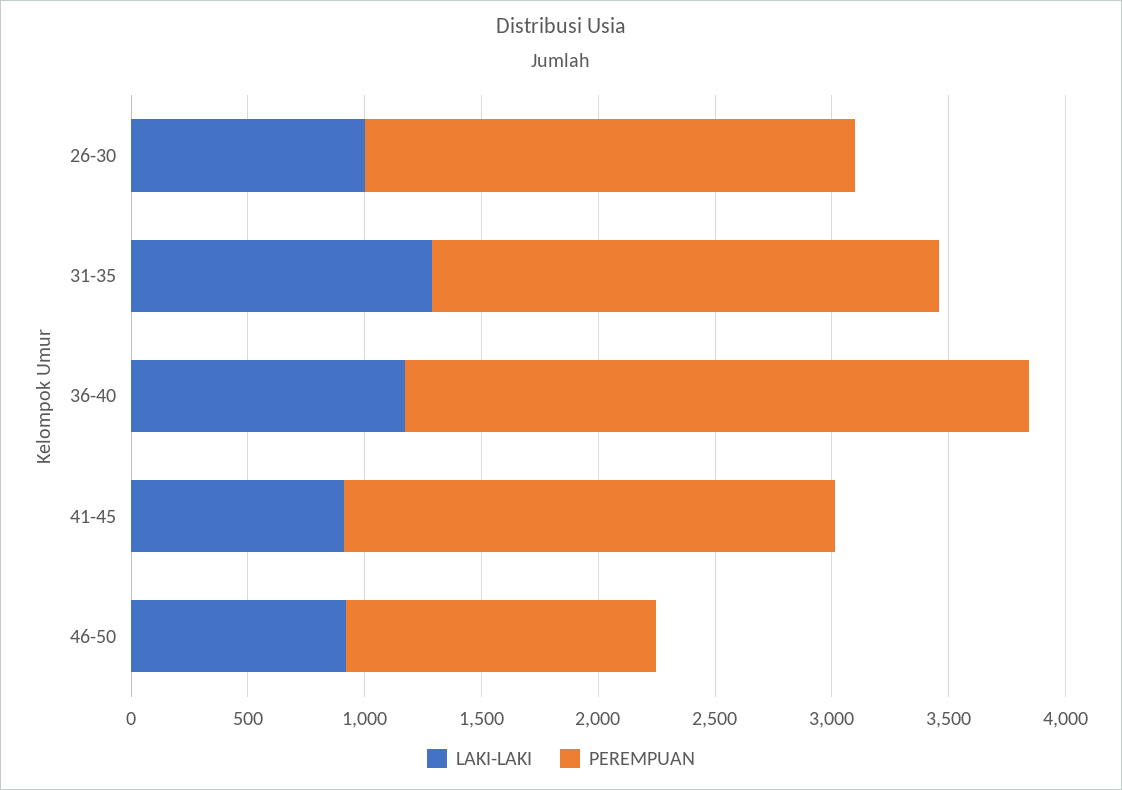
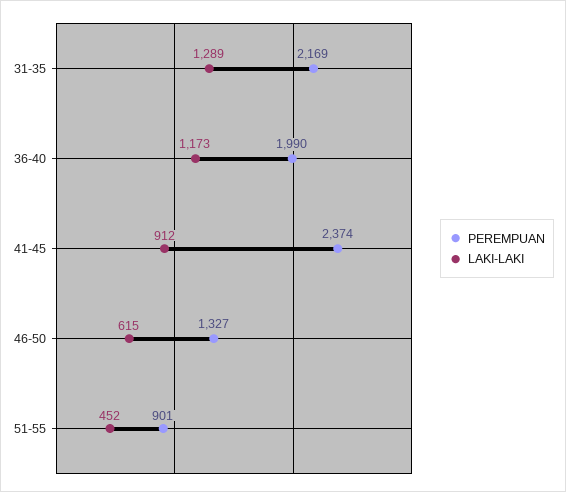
LAKI-LAKI, 26-30: 1000 -> none
PEREMPUAN, 26-30: 2100 -> none
PEREMPUAN, 36-40: 2700 -> 1990
PEREMPUAN, 41-45: 2100 -> 2374
LAKI-LAKI, 46-50: 900 -> 615
PEREMPUAN, 51-55: none -> 901
LAKI-LAKI, 51-55: none -> 452

